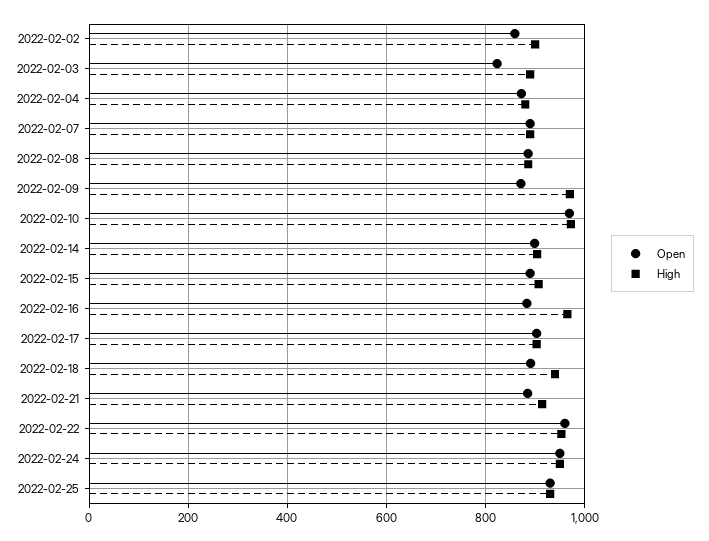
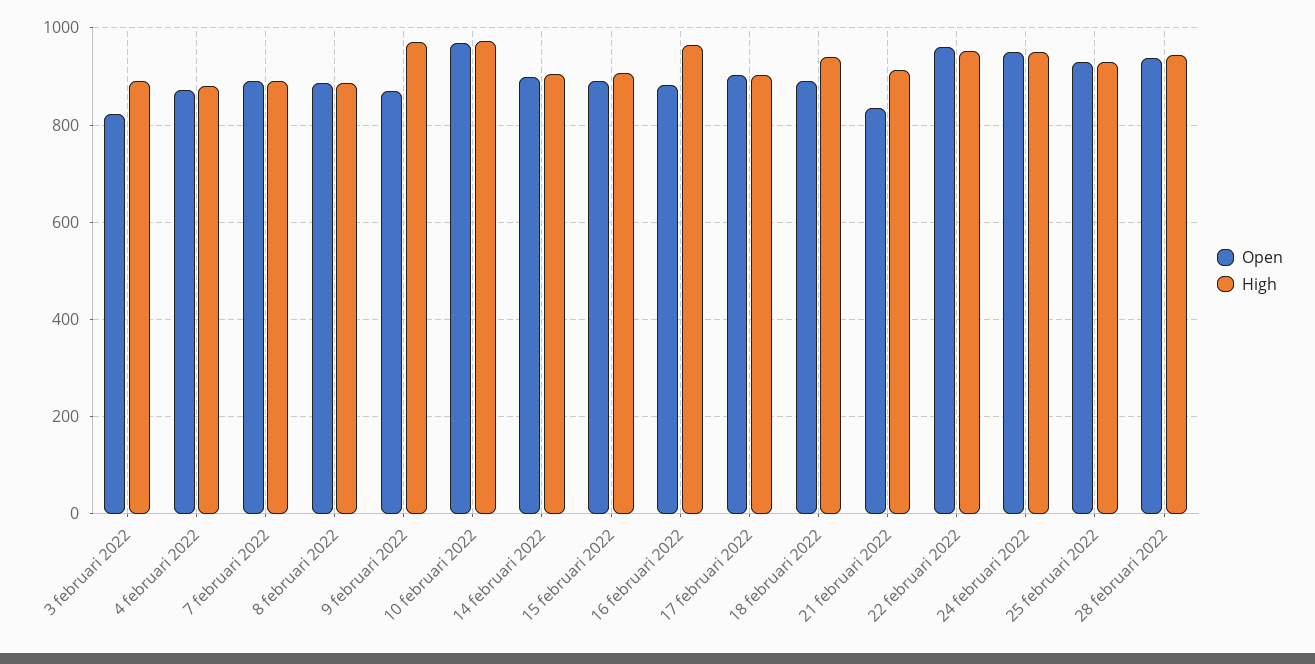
Open, 2022-02-02: 860 -> none
High, 2022-02-02: 900 -> none
Open, 2022-02-21: 880 -> 840
Open, 28 februari 2022: none -> 940
High, 28 februari 2022: none -> 940

